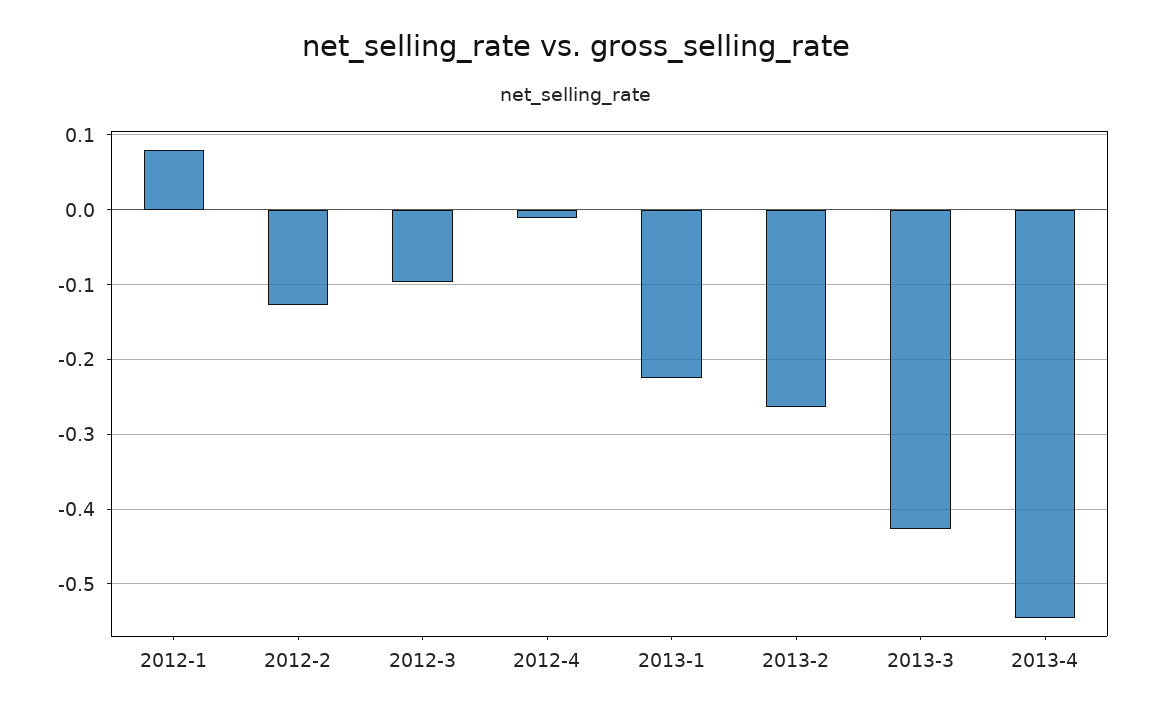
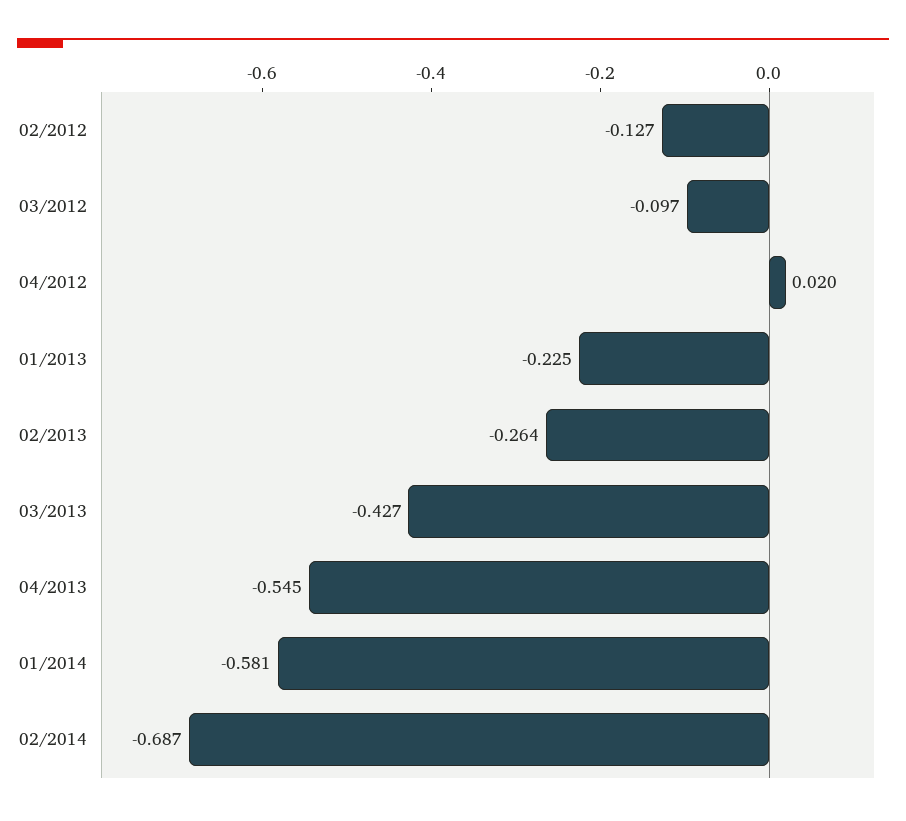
2012-1: 0.08 -> none
2012-4: -0.01 -> 0.02
01/2014: none -> -0.581
02/2014: none -> -0.687

